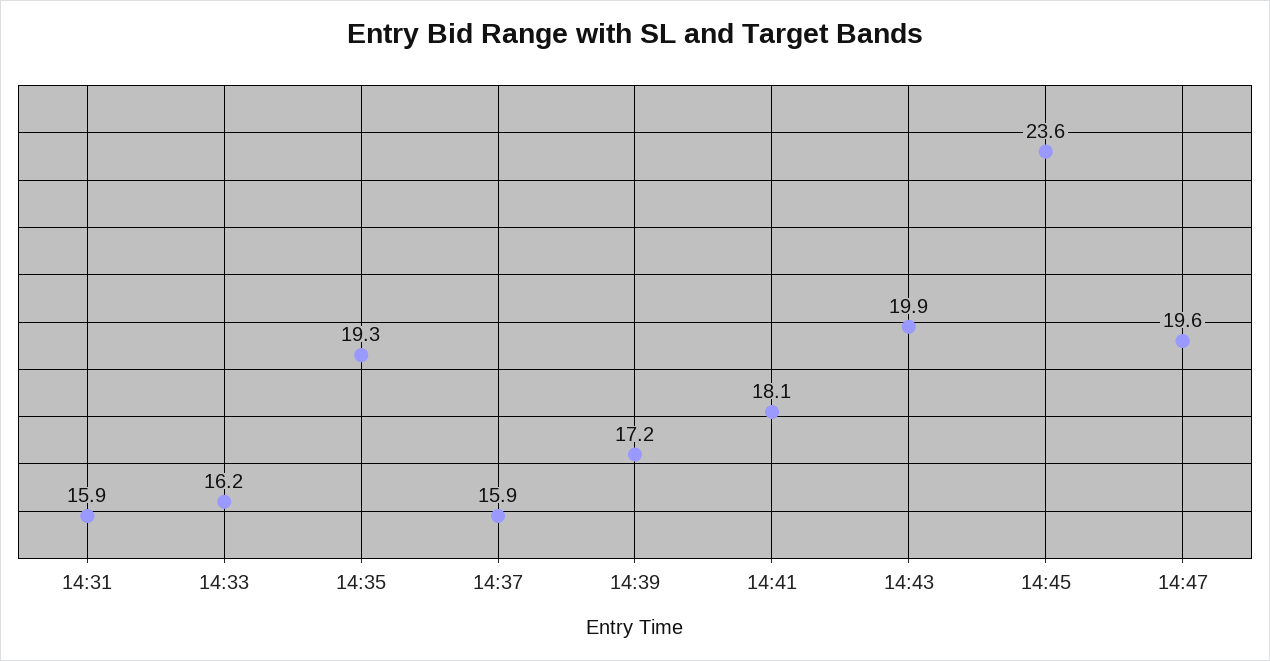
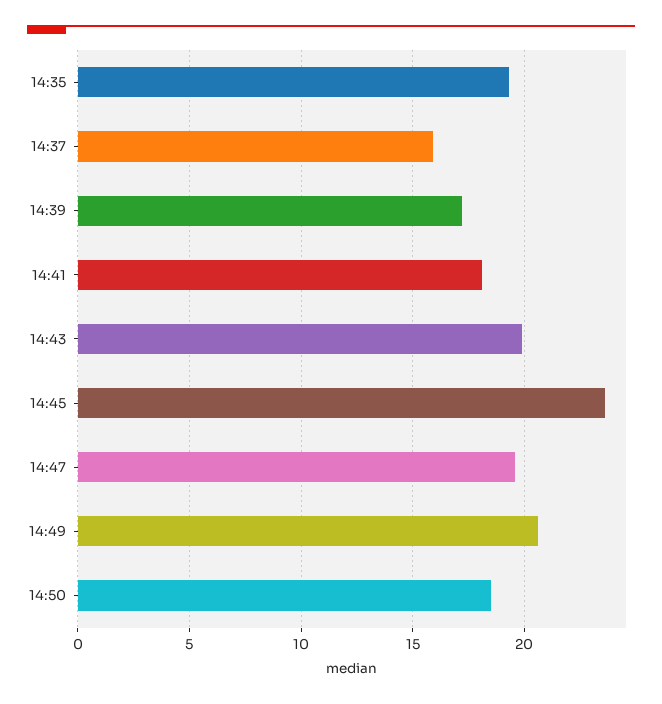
14:31: 15.9 -> none
14:33: 16.2 -> none
14:49: none -> 20.5
14:50: none -> 18.5

